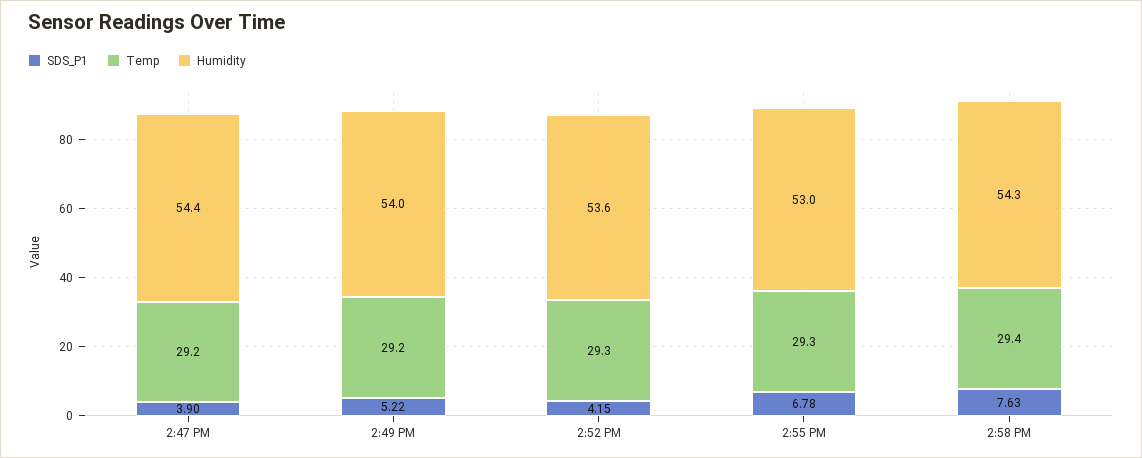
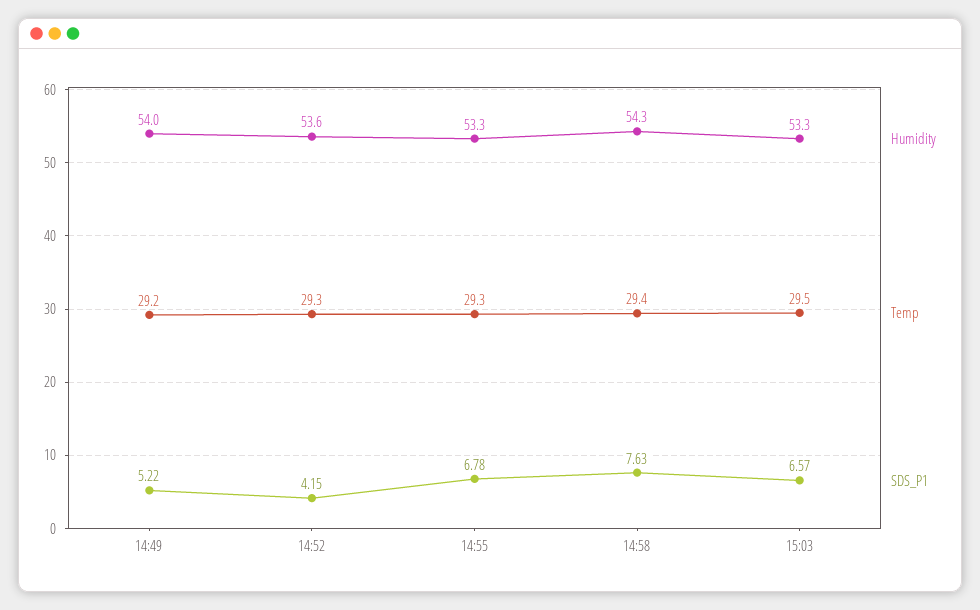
SDS_P1, 2:47 PM: 3.9 -> none
Temp, 2:47 PM: 29.2 -> none
Humidity, 2:47 PM: 54.4 -> none
Humidity, 2:55 PM: 53 -> 53.3
Humidity, 15:03: none -> 53.3
Temp, 15:03: none -> 29.5
SDS_P1, 15:03: none -> 6.57

